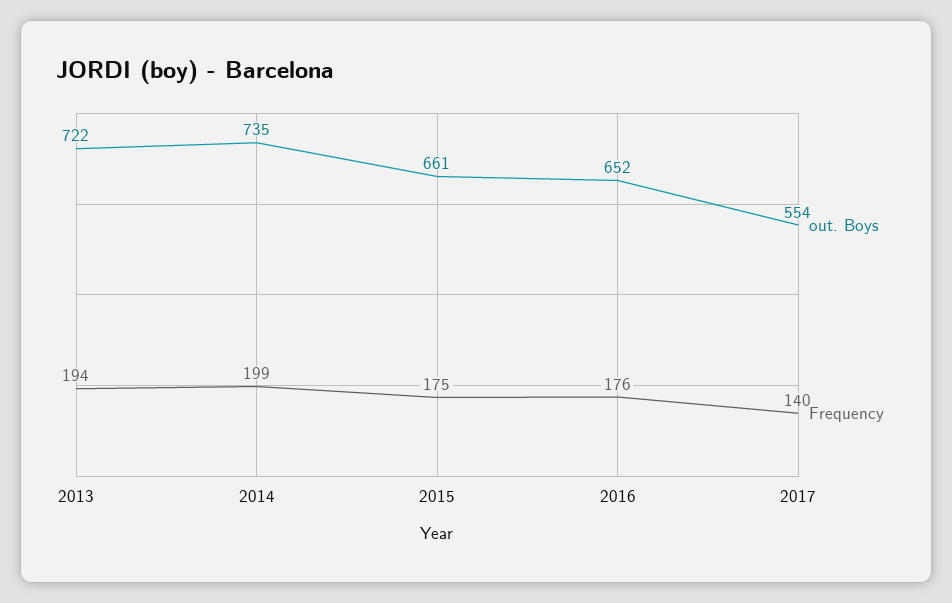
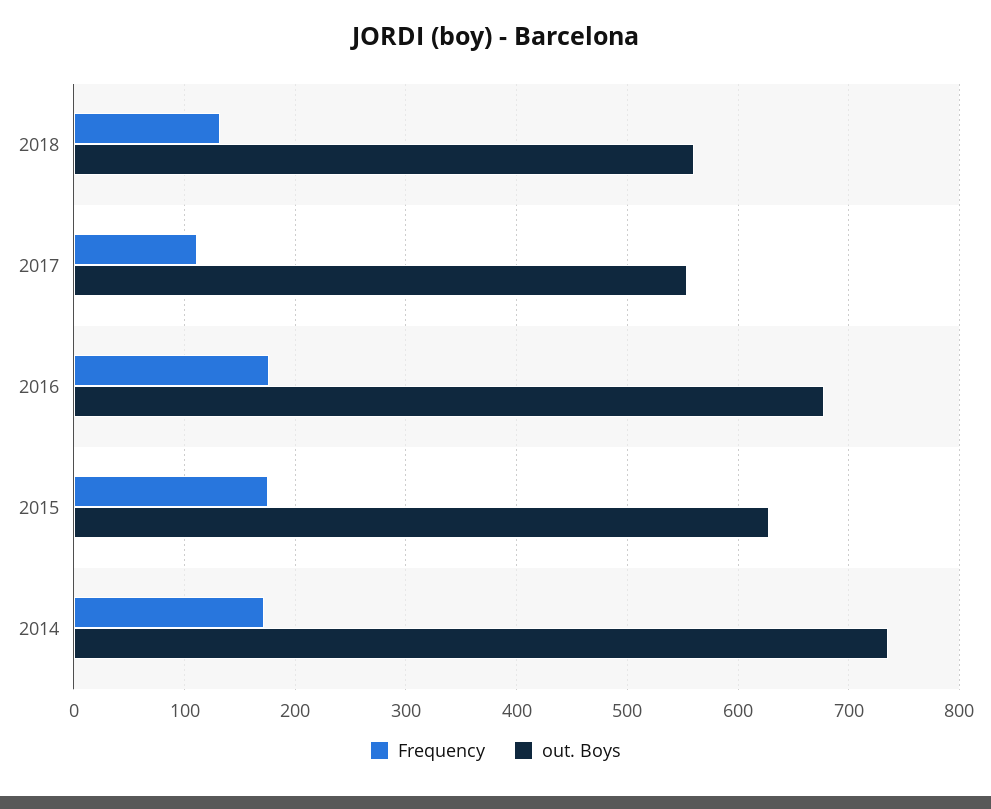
out. Boys, 2013: 722 -> none
Frequency, 2013: 194 -> none
Frequency, 2014: 199 -> 170
out. Boys, 2015: 661 -> 630
out. Boys, 2016: 652 -> 680
Frequency, 2017: 140 -> 110
Frequency, 2018: none -> 130
out. Boys, 2018: none -> 560

